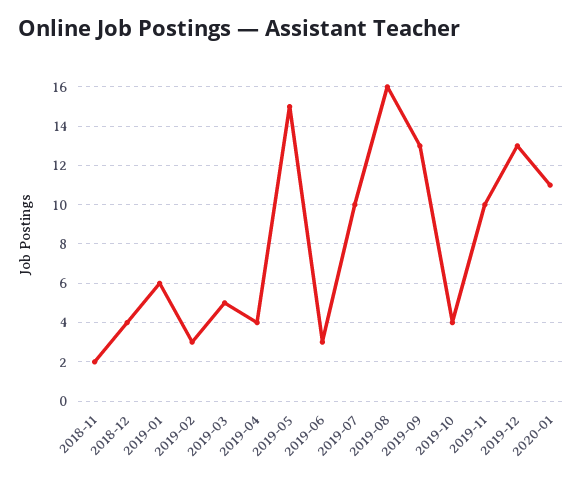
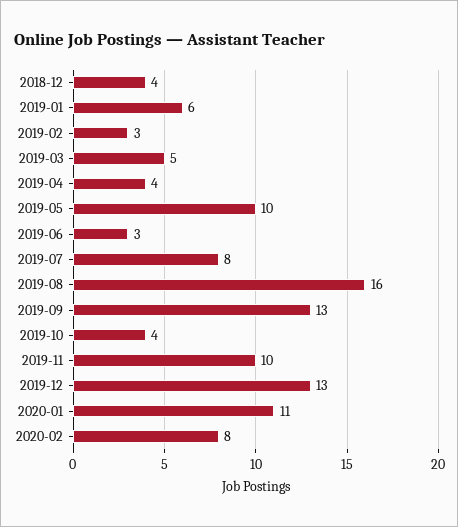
2018-11: 2 -> none
2019-05: 15 -> 10
2019-07: 10 -> 8
2020-02: none -> 8

